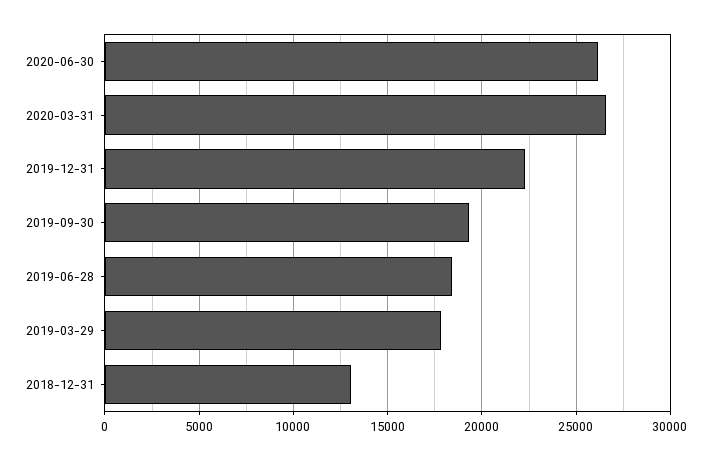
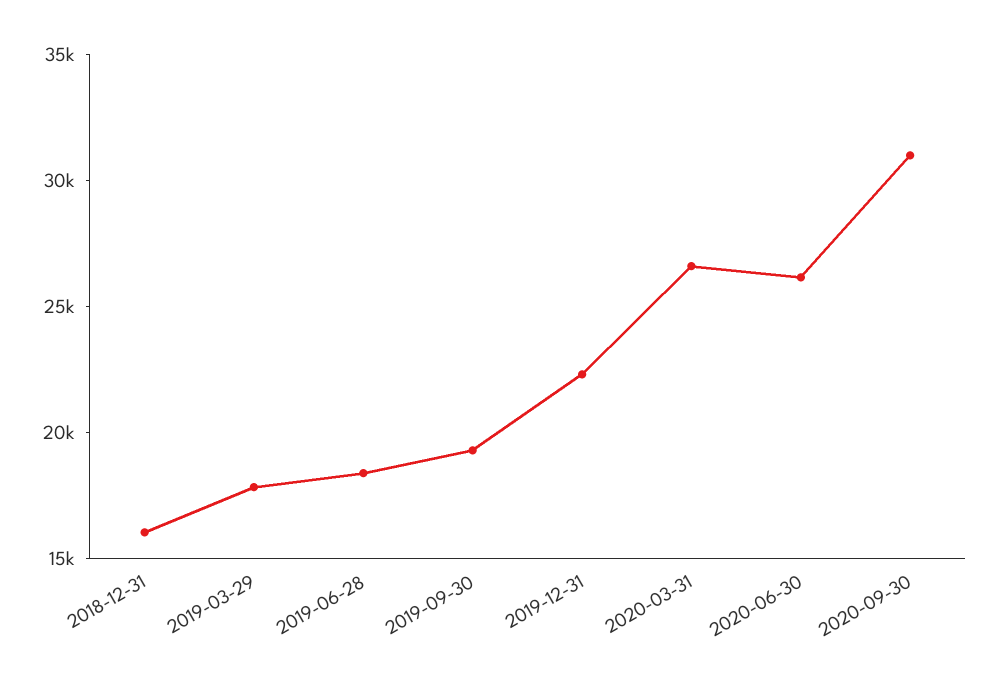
2018-12-31: 13000 -> 16000
2020-09-30: none -> 31000

